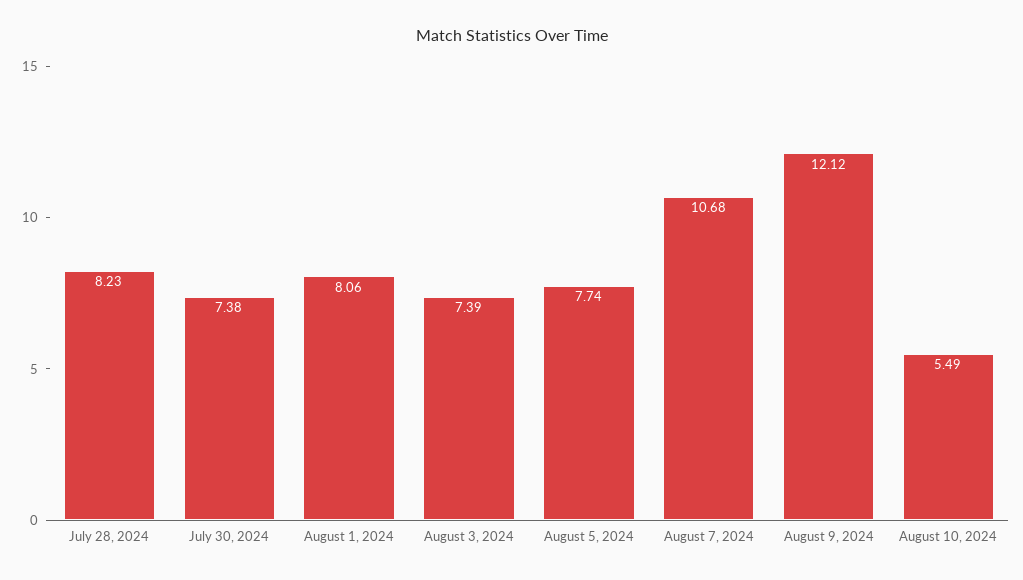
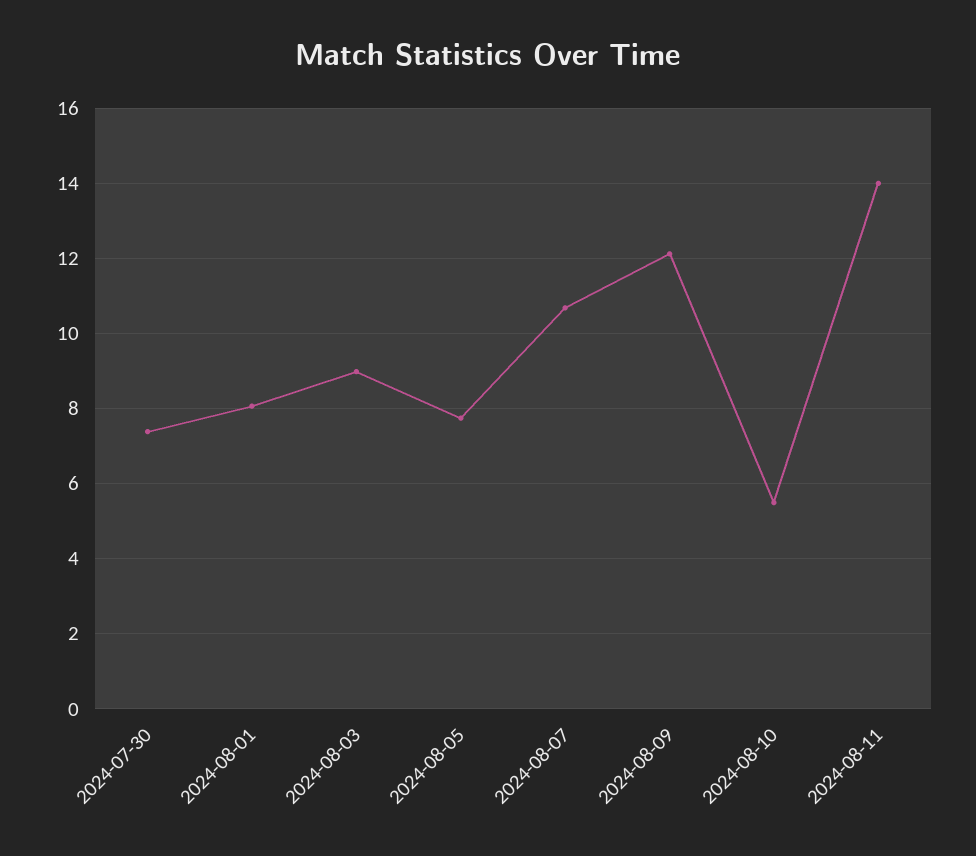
July 28, 2024: 8.23 -> none
August 3, 2024: 7.39 -> 9
2024-08-11: none -> 14

